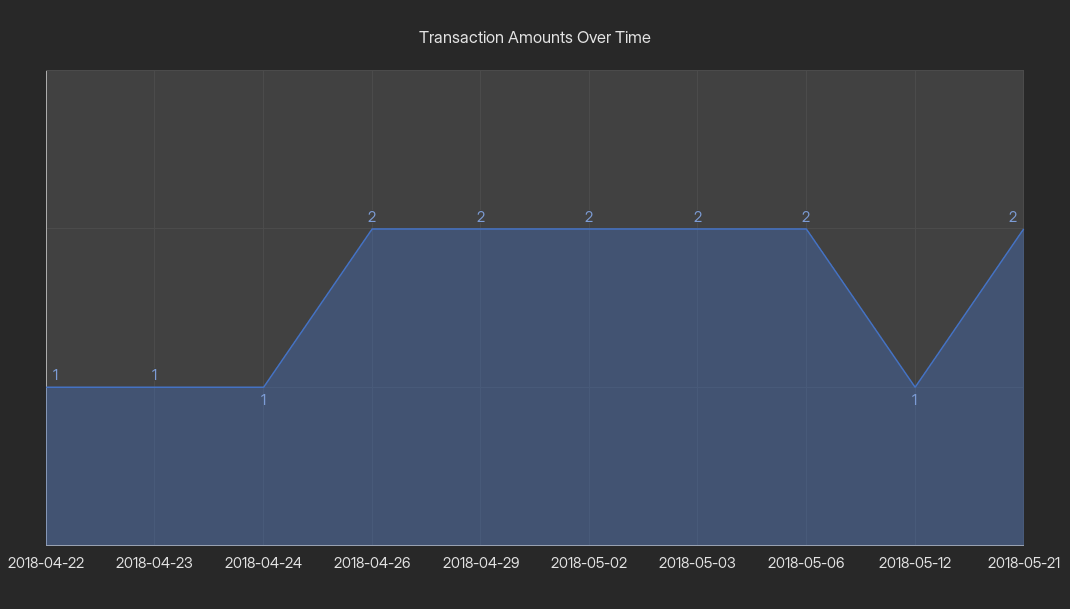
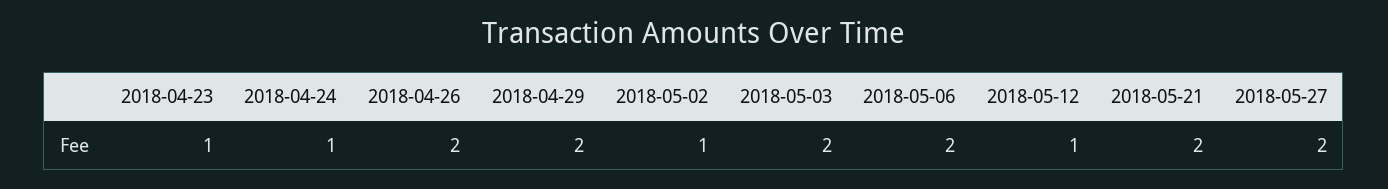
2018-04-22: 1 -> none
2018-05-02: 2 -> 1
2018-05-27: none -> 2

